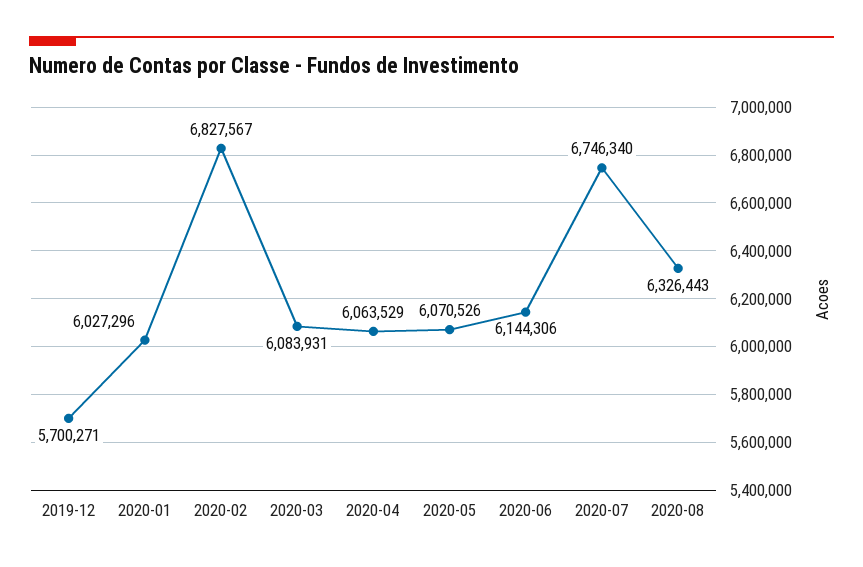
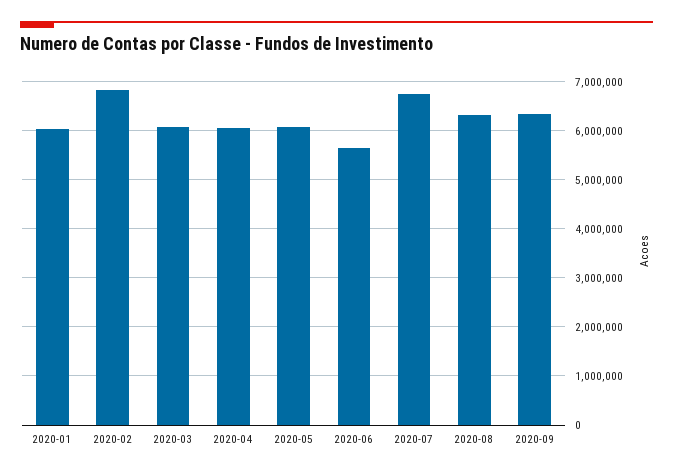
2019-12: 5700271 -> none
2020-06: 6144306 -> 5600000
2020-09: none -> 6400000

